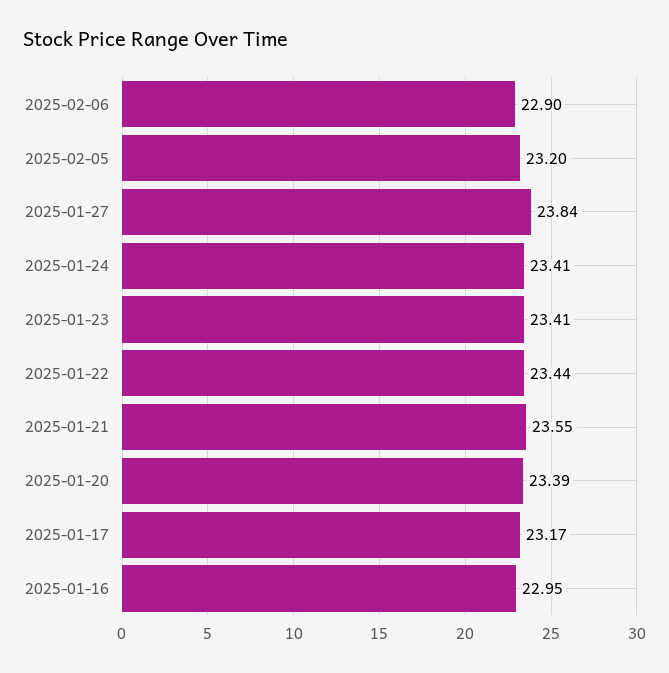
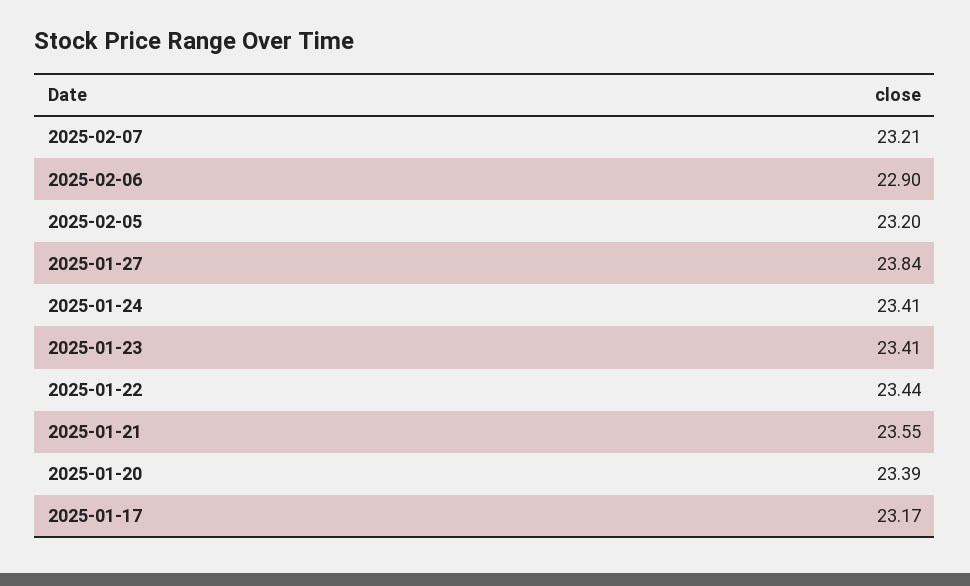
2025-01-16: 22.95 -> none
2025-02-07: none -> 23.21

